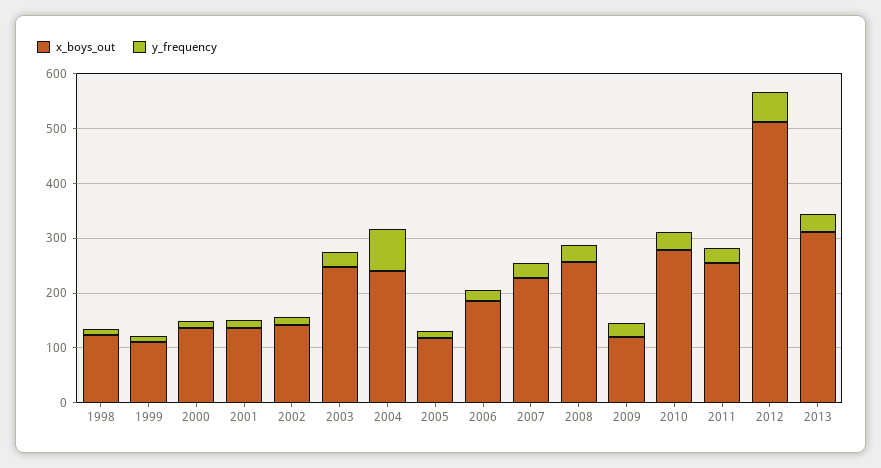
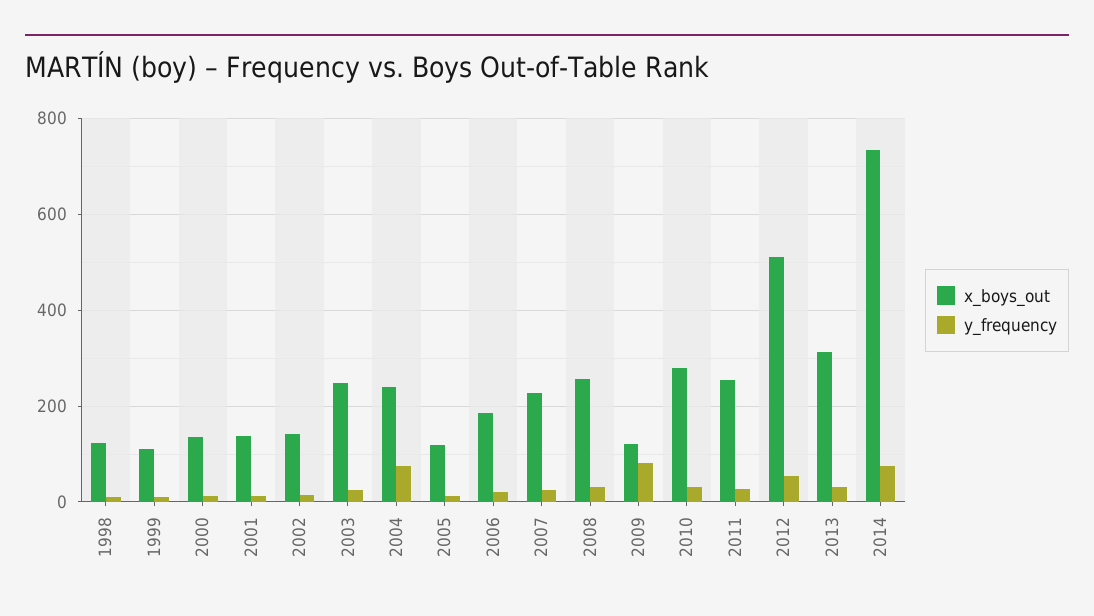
y_frequency, 2009: 20 -> 80
x_boys_out, 2014: none -> 740
y_frequency, 2014: none -> 80

